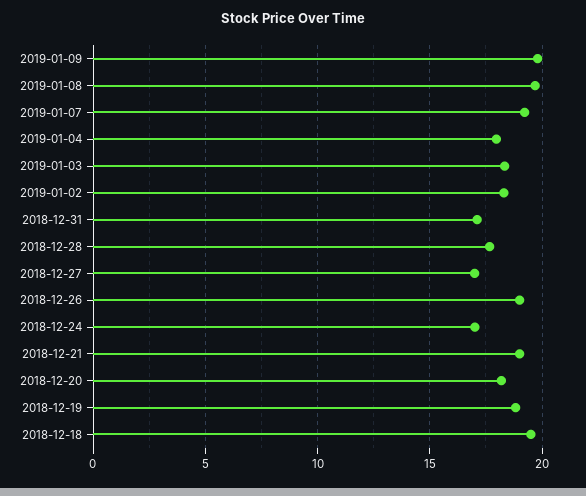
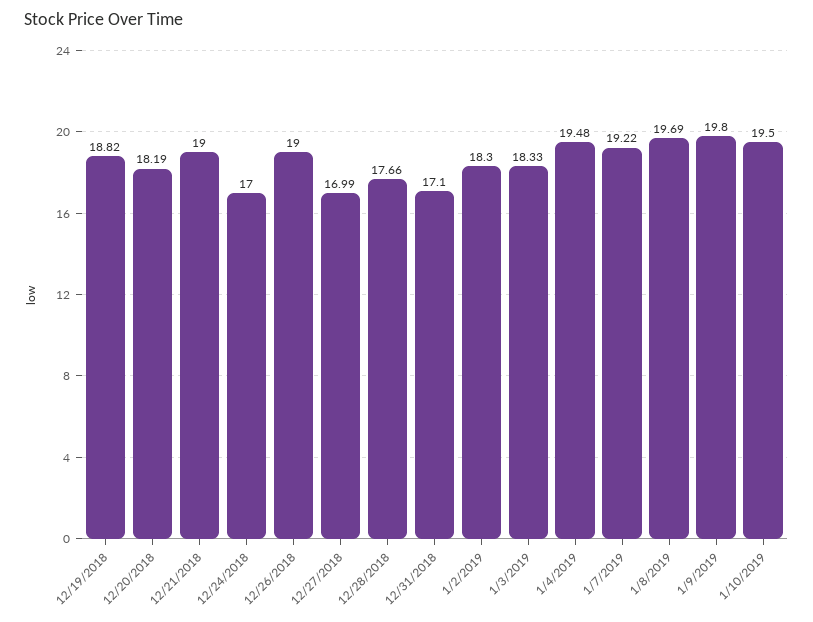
2019-01-04: 18 -> 19.48
2018-12-18: 19.5 -> none
1/10/2019: none -> 19.5

